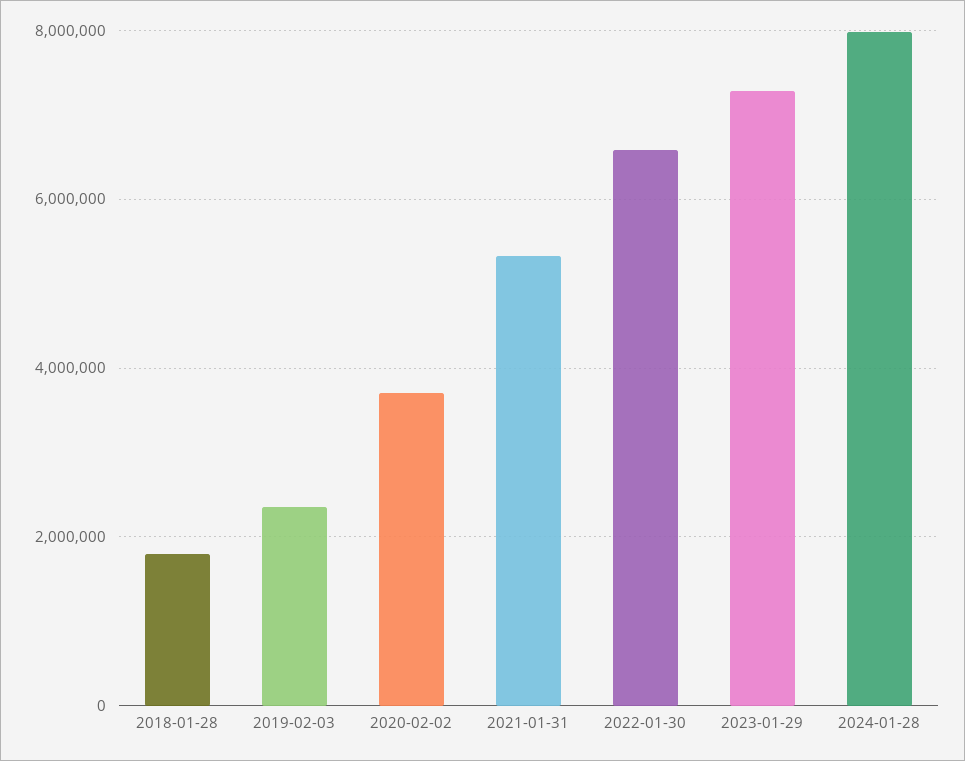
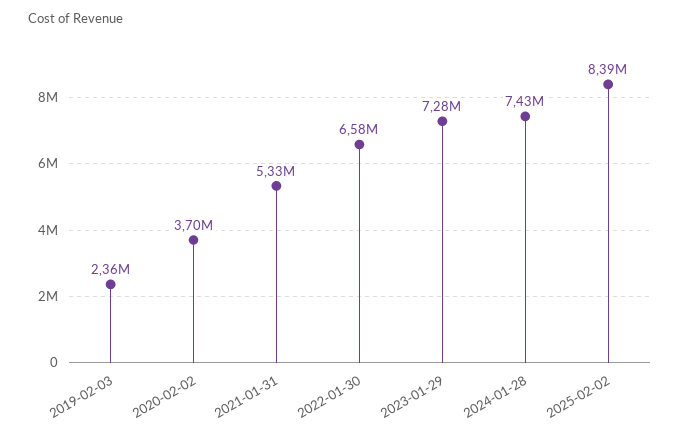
2018-01-28: 1800000 -> none
2024-01-28: 8000000 -> 7430000
2025-02-02: none -> 8390000

